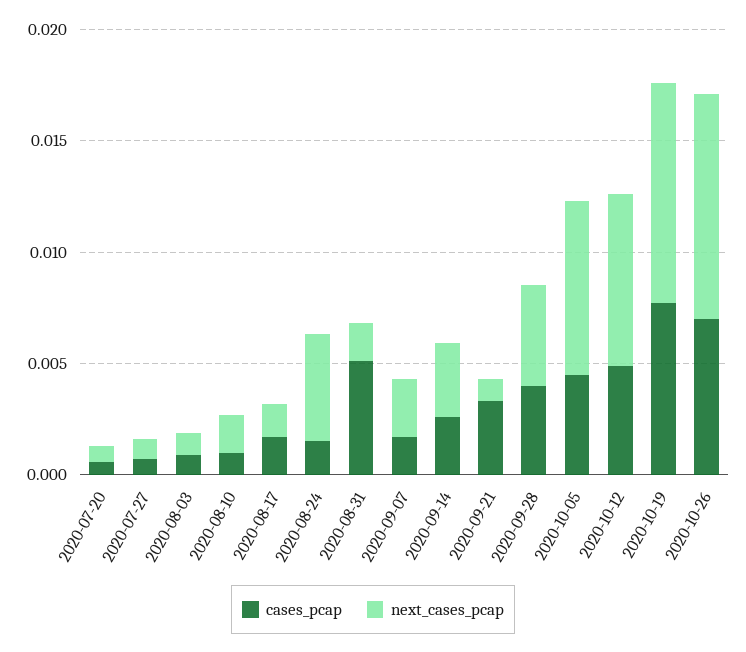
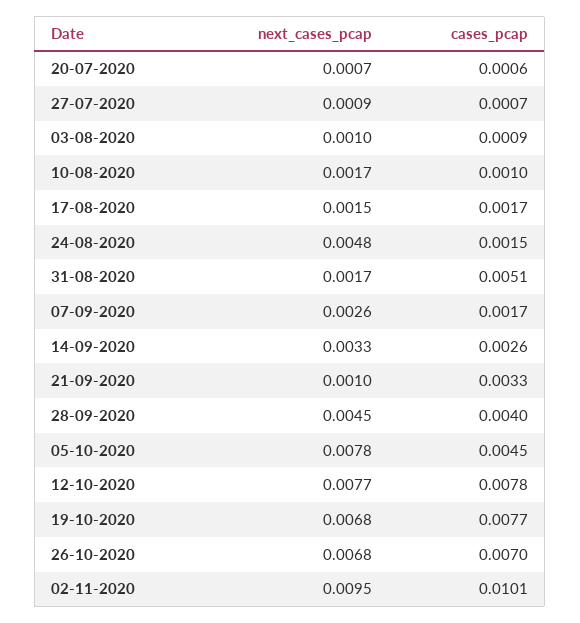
cases_pcap, 2020-10-12: 0.005 -> 0.0078
next_cases_pcap, 2020-10-19: 0.01 -> 0.0068
next_cases_pcap, 2020-10-26: 0.01 -> 0.0068
next_cases_pcap, 02-11-2020: none -> 0.0095
cases_pcap, 02-11-2020: none -> 0.0101

